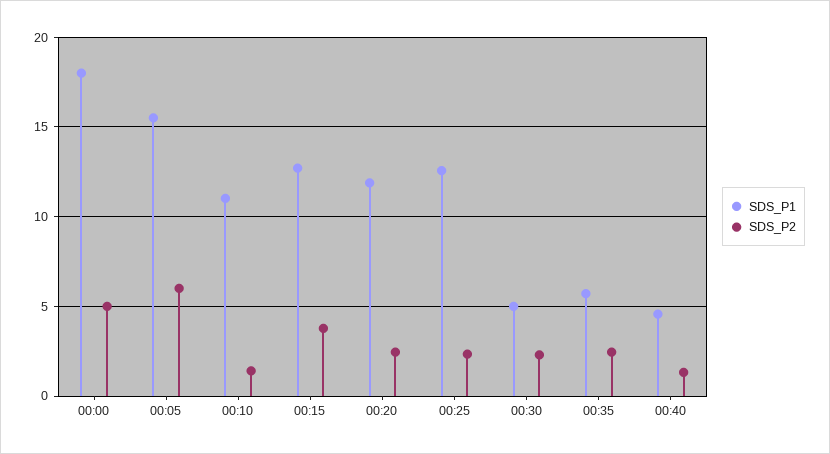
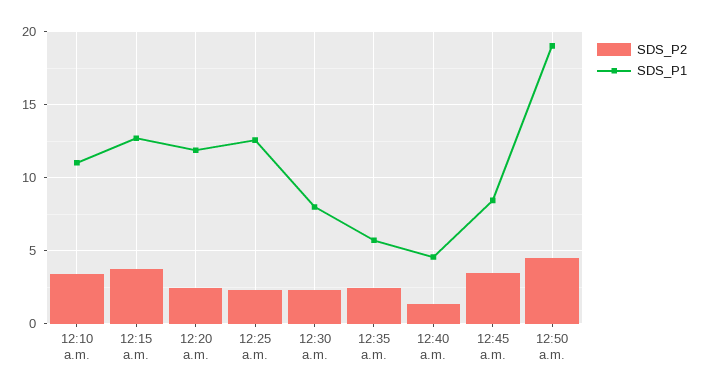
SDS_P1, 00:00: 18 -> none
SDS_P2, 00:00: 5 -> none
SDS_P1, 00:05: 15.5 -> none
SDS_P2, 00:05: 6 -> none
SDS_P2, 00:10: 1.5 -> 3.5
SDS_P1, 00:30: 5 -> 8
SDS_P2, 12:45 a.m.: none -> 3.5
SDS_P1, 12:45 a.m.: none -> 8.5
SDS_P2, 12:50 a.m.: none -> 4.5
SDS_P1, 12:50 a.m.: none -> 19

